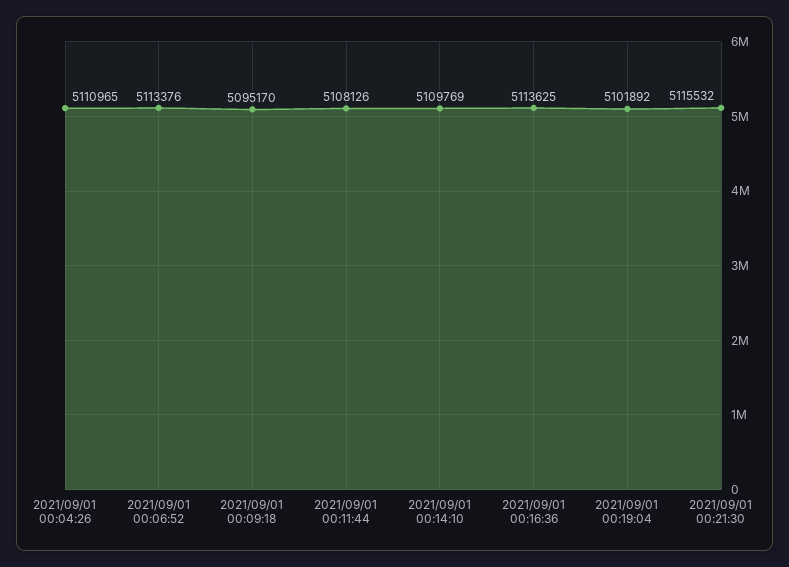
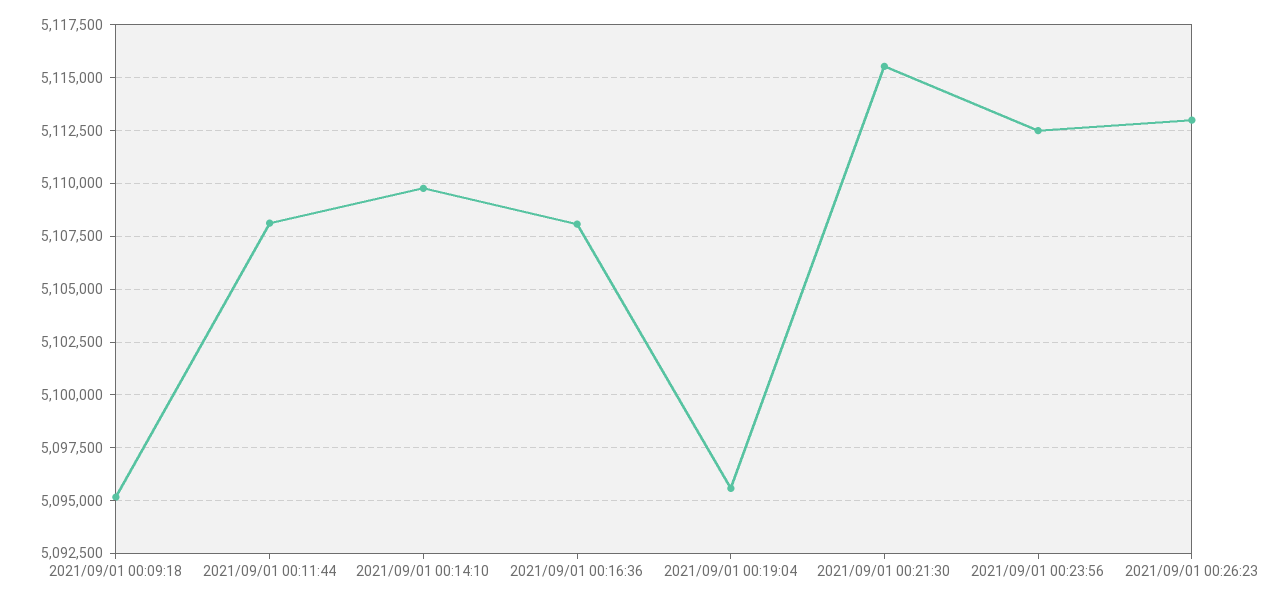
2021/09/01 00:04:26: 5110965 -> none
2021/09/01 00:06:52: 5113376 -> none
2021/09/01 00:16:36: 5113625 -> 5108000
2021/09/01 00:19:04: 5101892 -> 5095500
2021/09/01 00:23:56: none -> 5112500
2021/09/01 00:26:23: none -> 5113000

